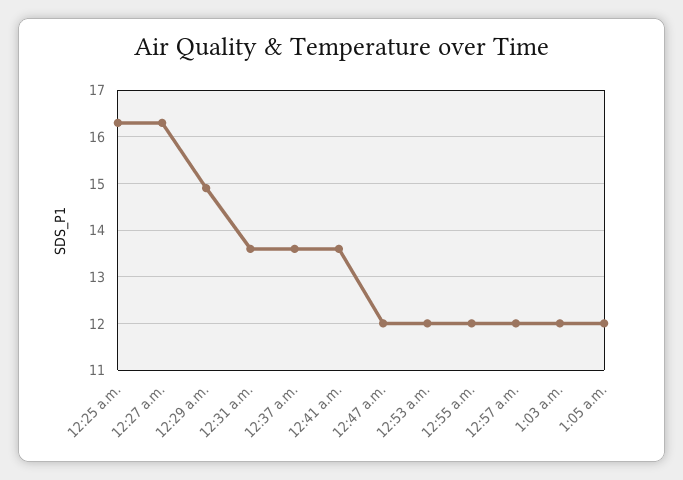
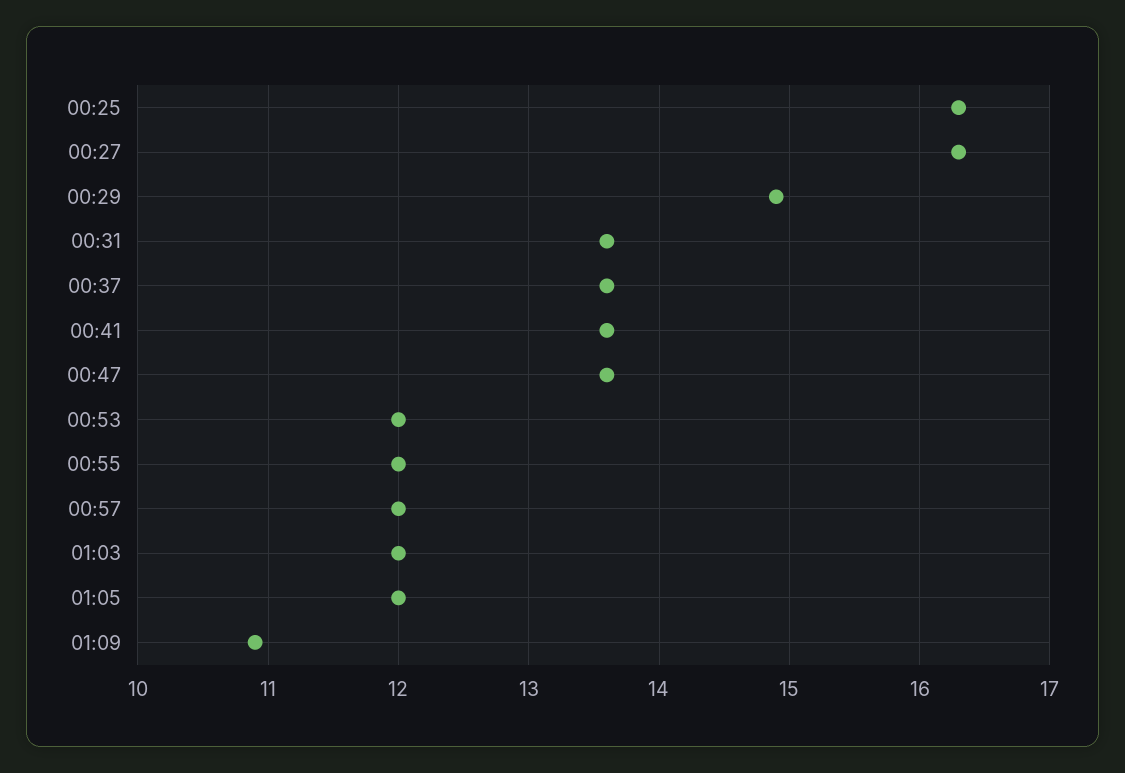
12:47 a.m.: 12 -> 13.6
01:09: none -> 10.9

